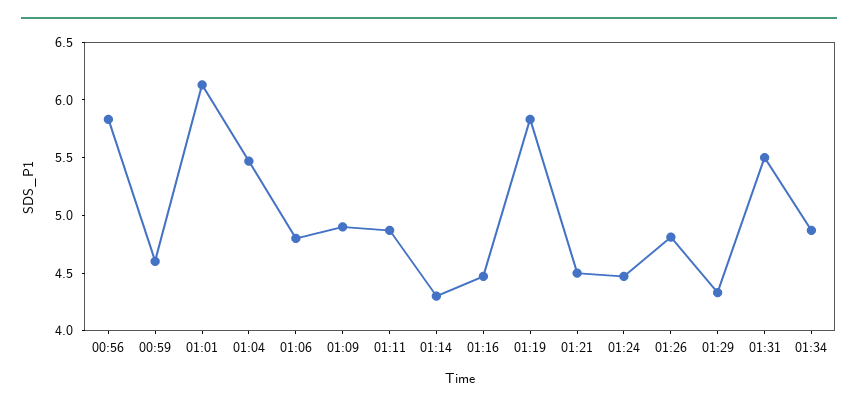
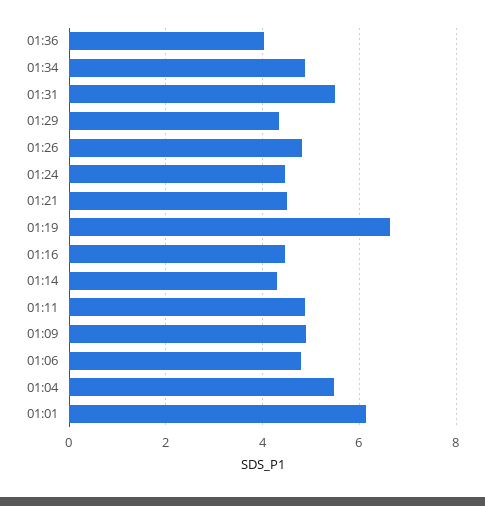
00:56: 5.8 -> none
00:59: 4.6 -> none
01:19: 5.8 -> 6.6
01:36: none -> 4

